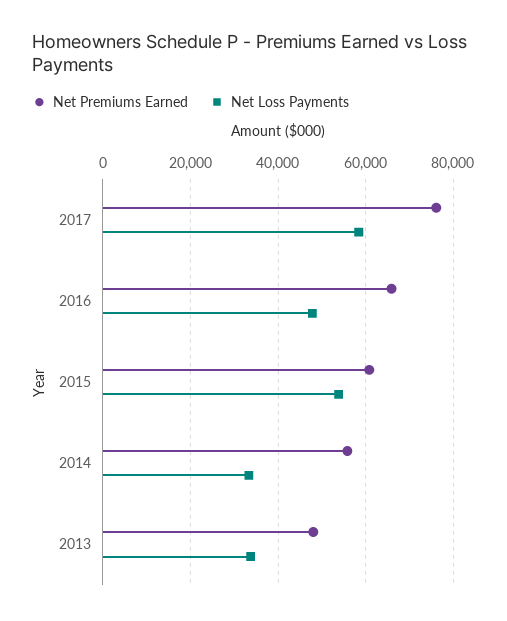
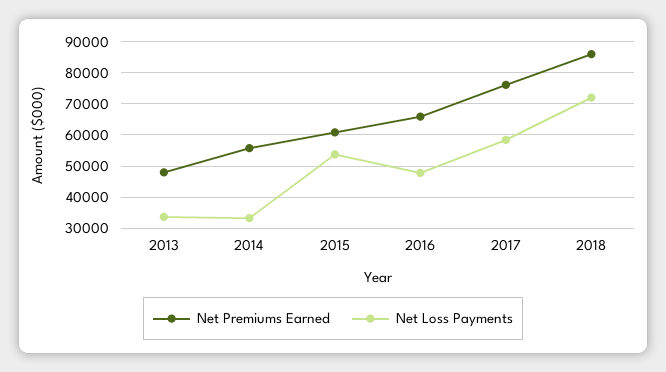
Net Premiums Earned, 2018: none -> 86000
Net Loss Payments, 2018: none -> 72000

